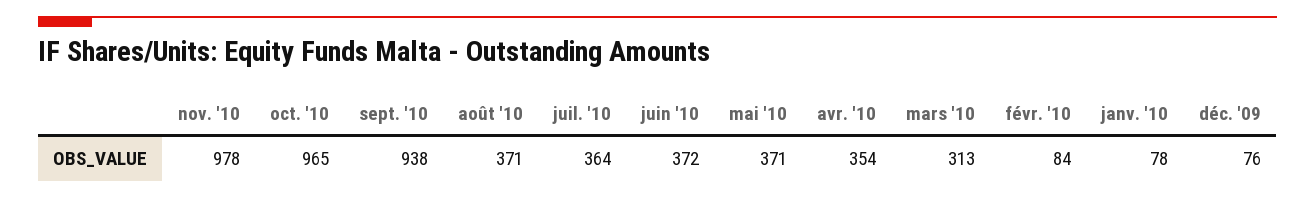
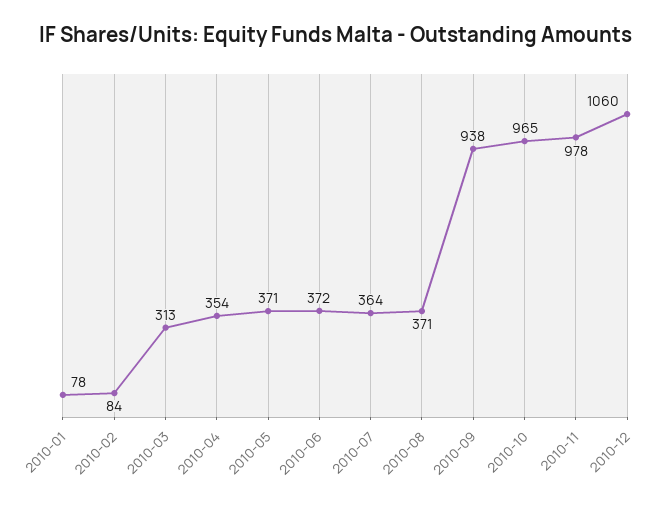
déc. '09: 76 -> none
2010-12: none -> 1060

